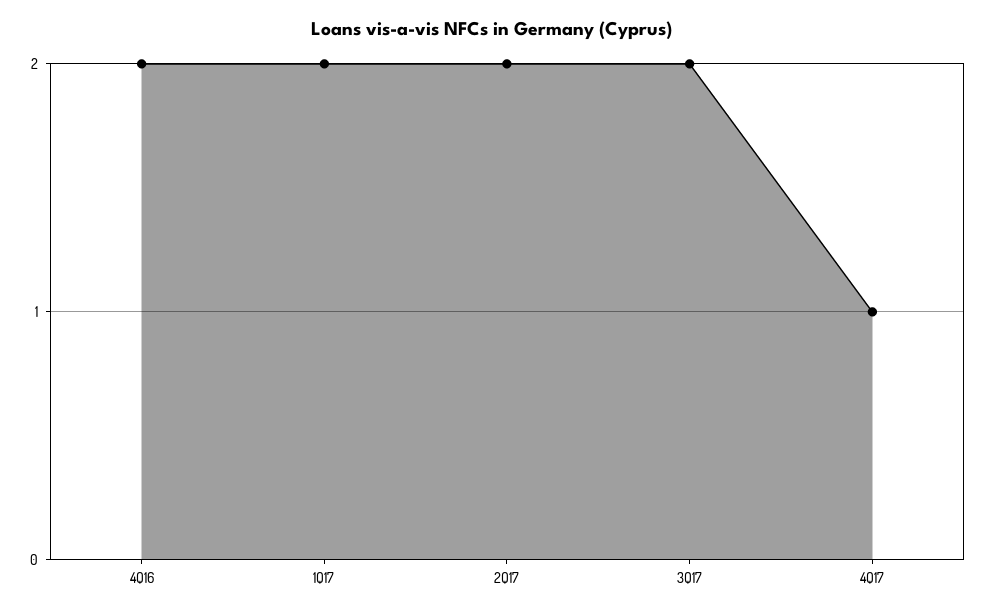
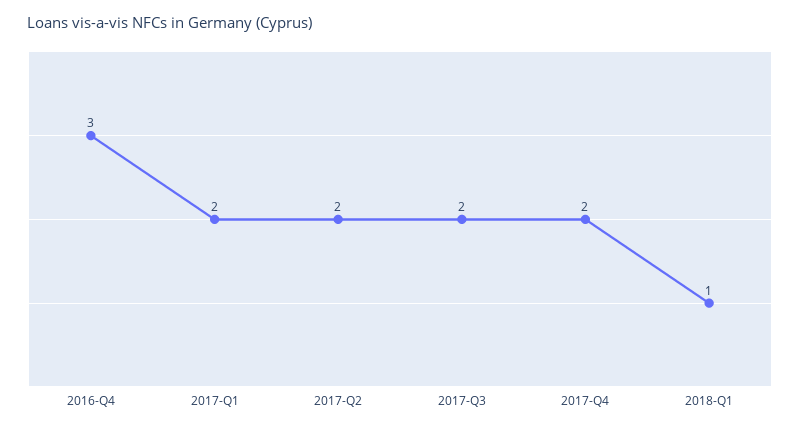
4Q16: 2 -> 3
4Q17: 1 -> 2
2018-Q1: none -> 1

